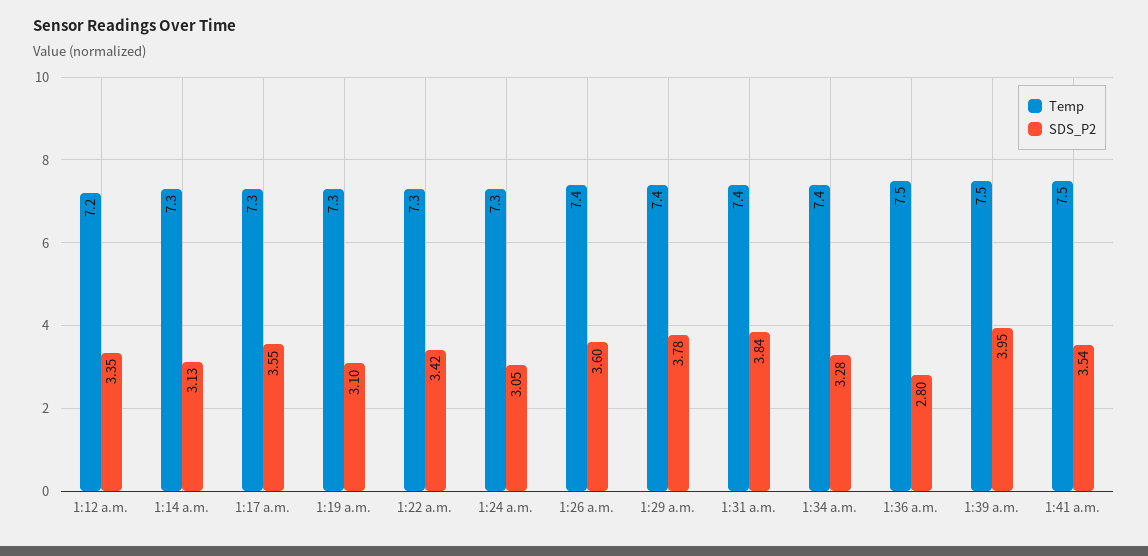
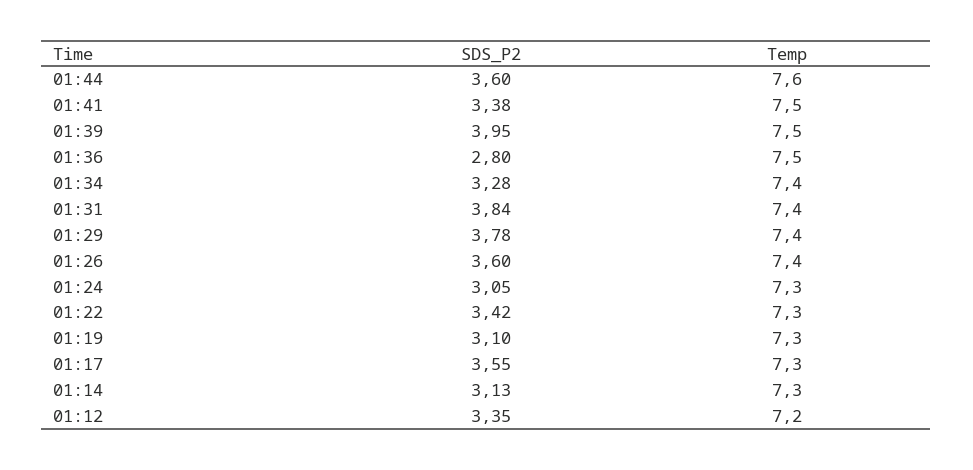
SDS_P2, 1:41 a.m.: 3.54 -> 3.38
SDS_P2, 01:44: none -> 3.6
Temp, 01:44: none -> 7.6

